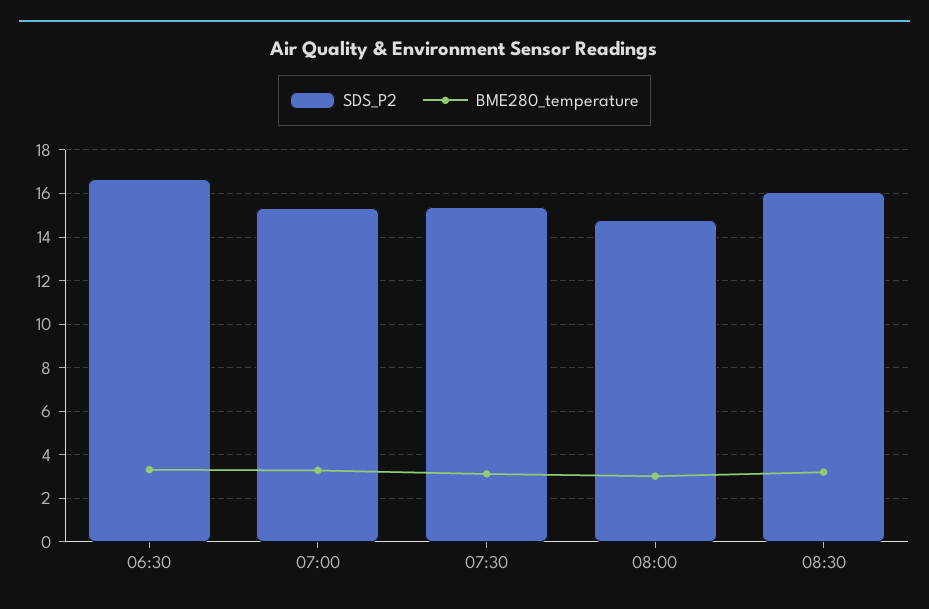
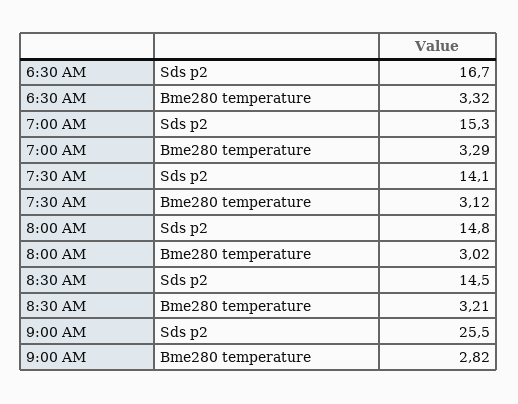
SDS_P2, 07:30: 15.5 -> 14.1
SDS_P2, 08:30: 16 -> 14.5
SDS_P2, 9:00 AM: none -> 25.5
BME280_temperature, 9:00 AM: none -> 2.82

